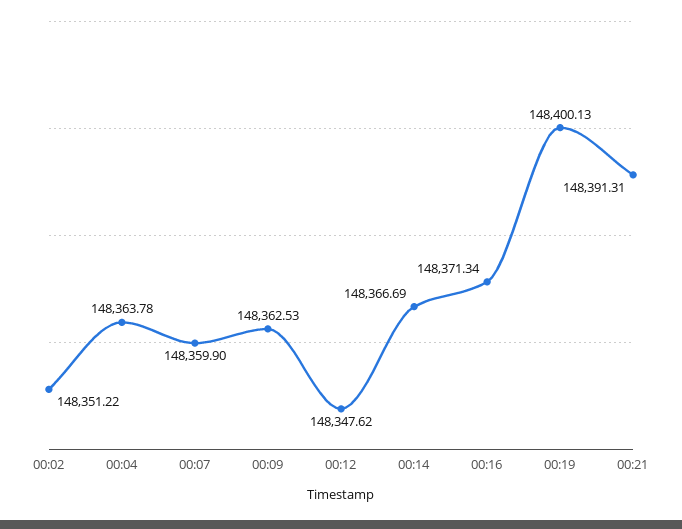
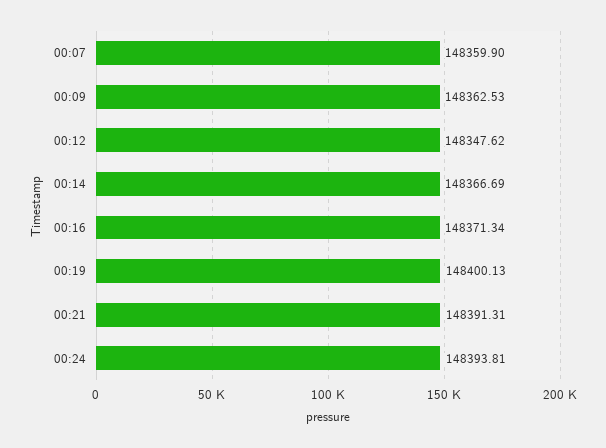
00:02: 148351.22 -> none
00:04: 148363.78 -> none
00:24: none -> 148393.81

